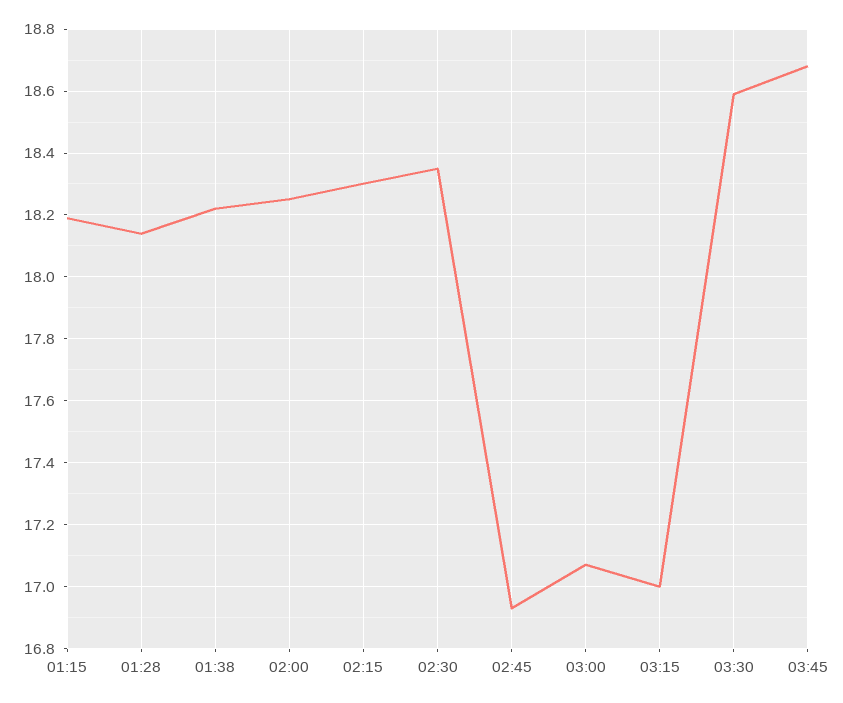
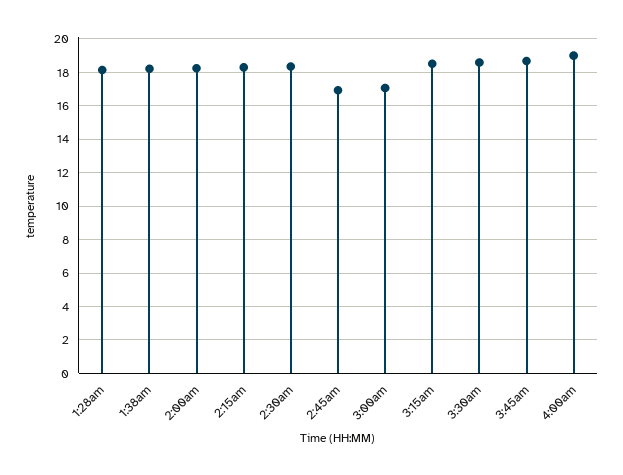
01:15: 18.2 -> none
03:15: 17 -> 18.5
4:00am: none -> 19

